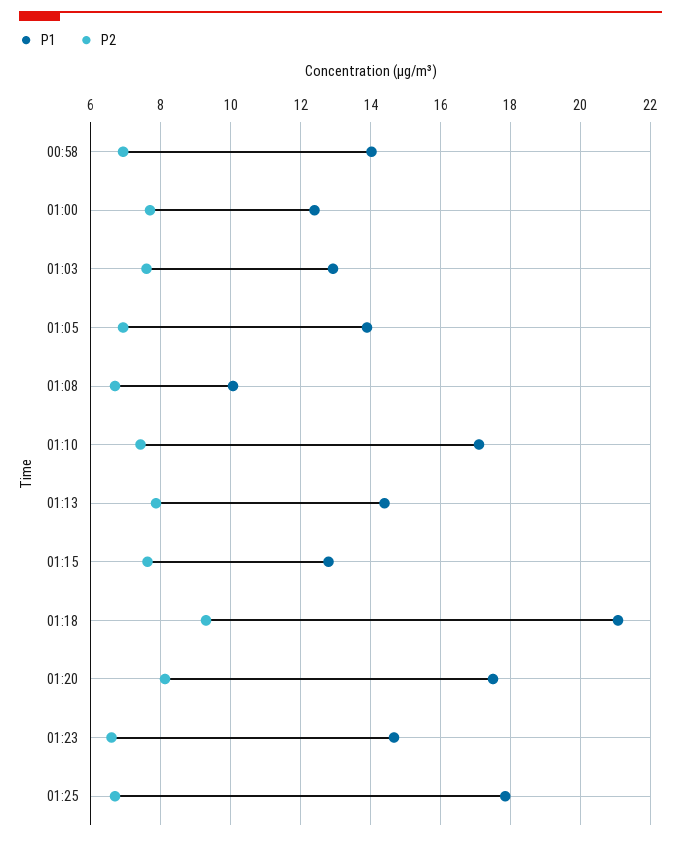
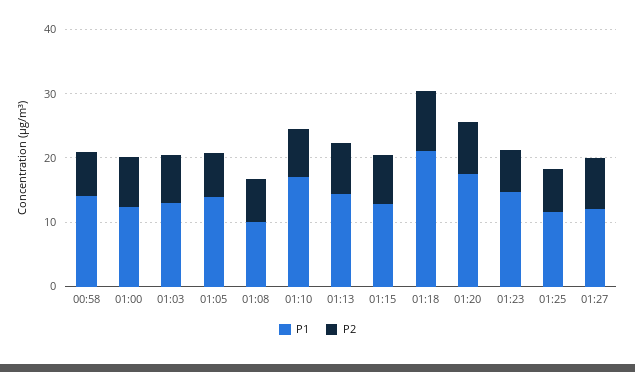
P1, 01:25: 17.8 -> 12
P1, 01:27: none -> 12
P2, 01:27: none -> 8

